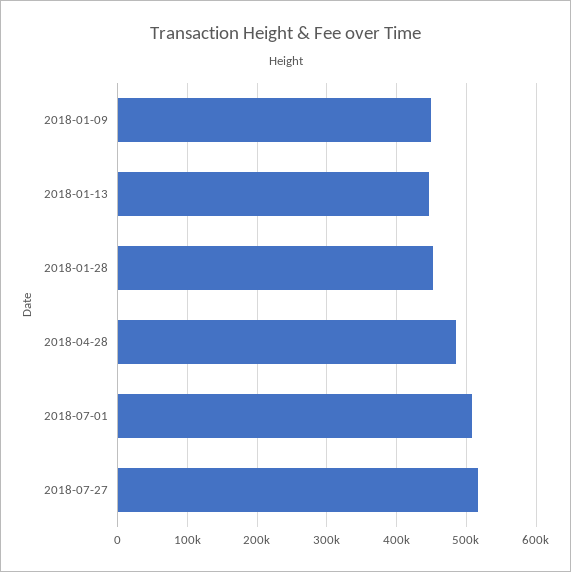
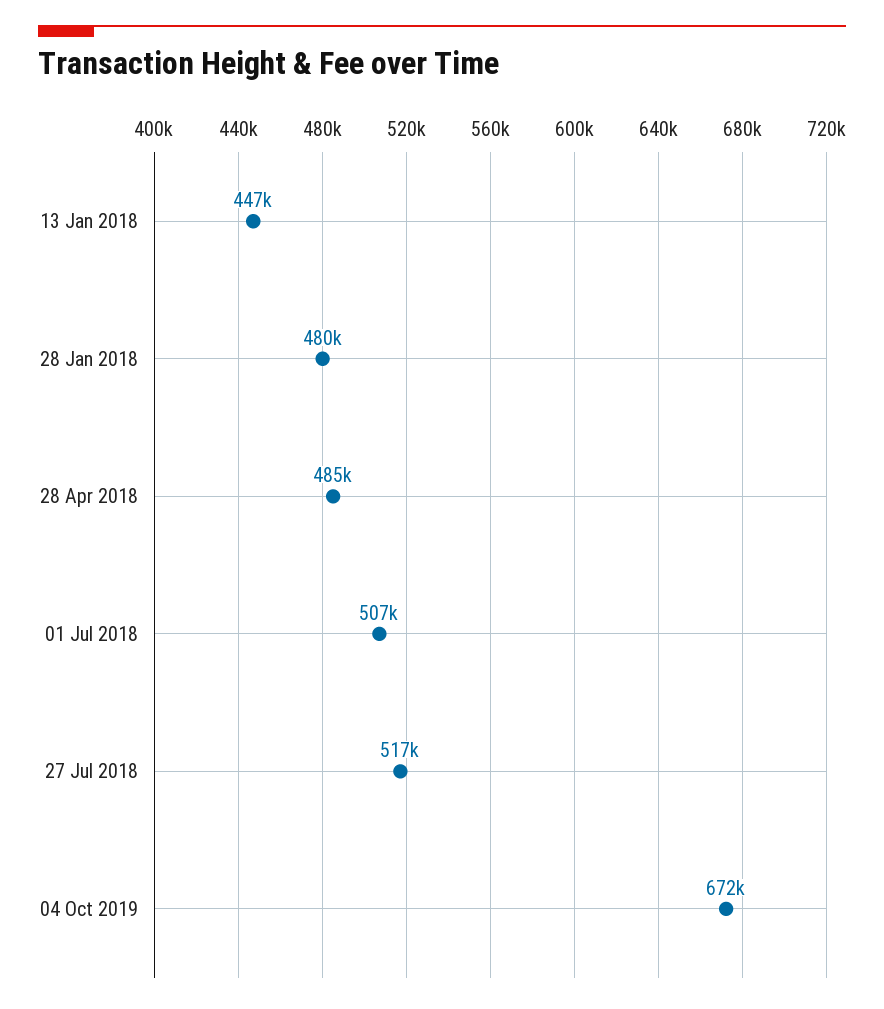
2018-01-09: 450000 -> none
2018-01-28: 450000 -> 480000
04 Oct 2019: none -> 672000

